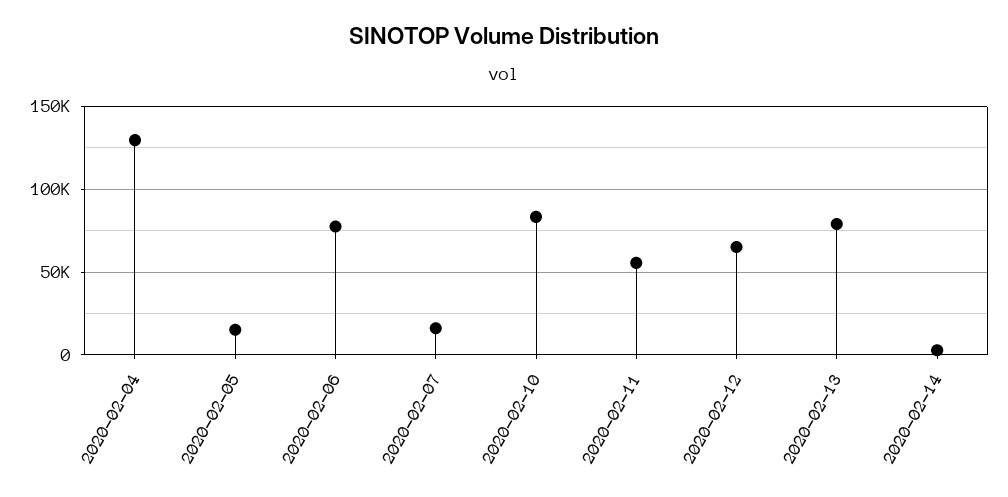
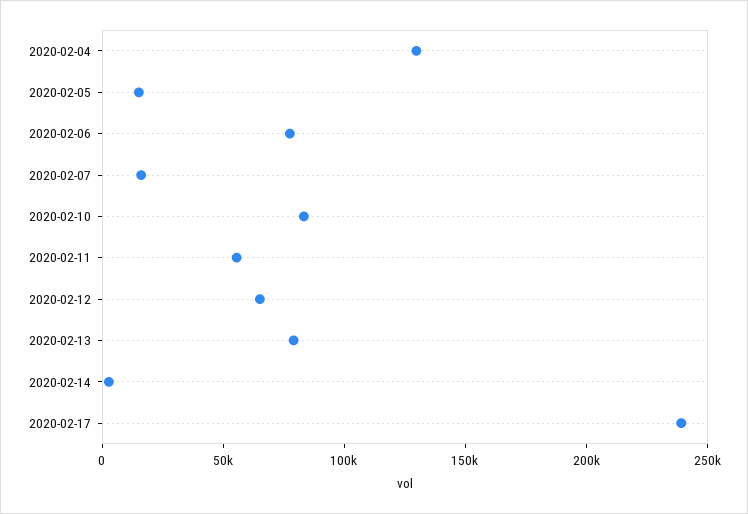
2020-02-17: none -> 240000

